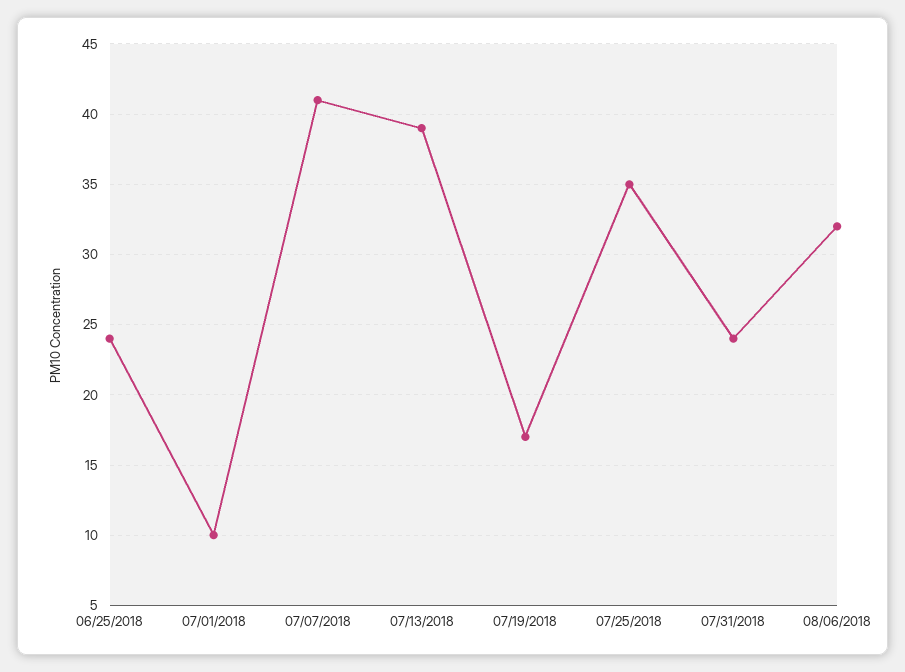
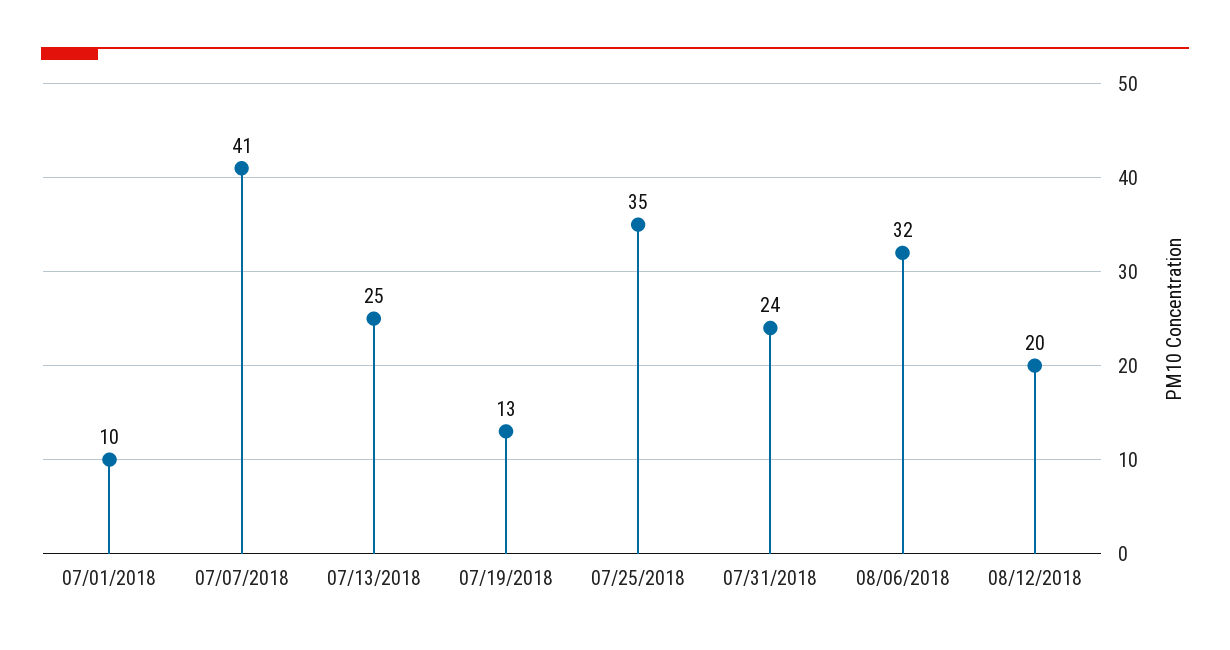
06/25/2018: 24 -> none
07/13/2018: 39 -> 25
07/19/2018: 17 -> 13
08/12/2018: none -> 20

